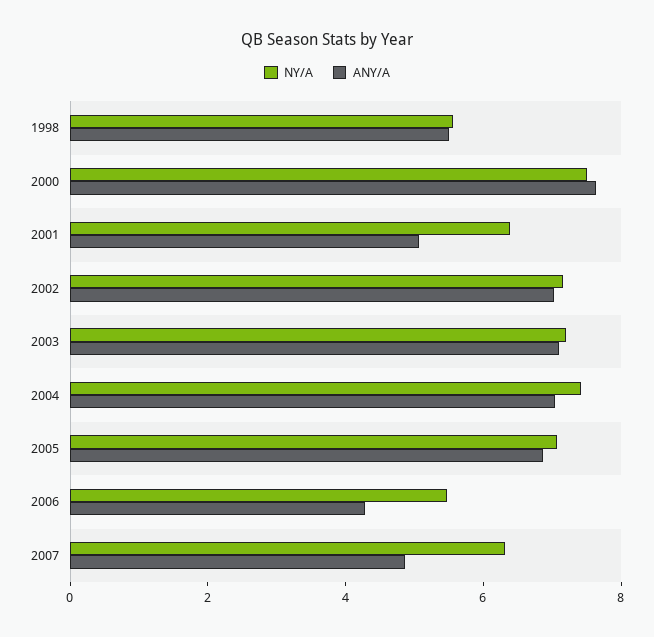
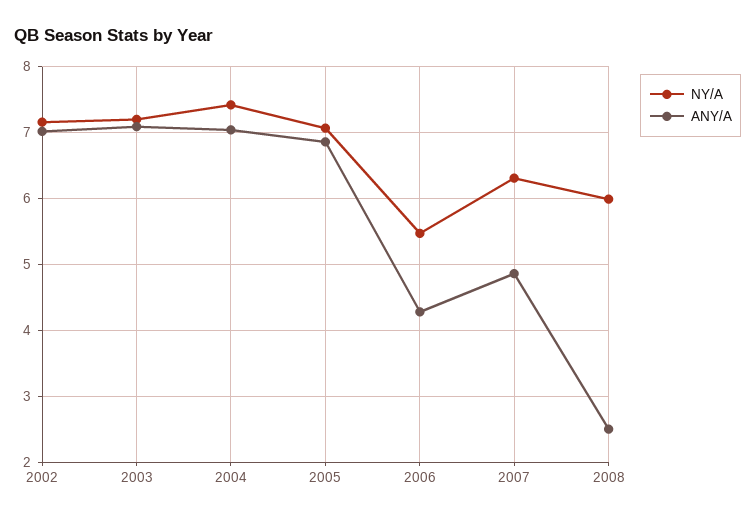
NY/A, 1998: 5.5 -> none
ANY/A, 1998: 5.5 -> none
NY/A, 2000: 7.5 -> none
ANY/A, 2000: 7.5 -> none
NY/A, 2001: 6.5 -> none
ANY/A, 2001: 5 -> none
NY/A, 2008: none -> 6
ANY/A, 2008: none -> 2.5

